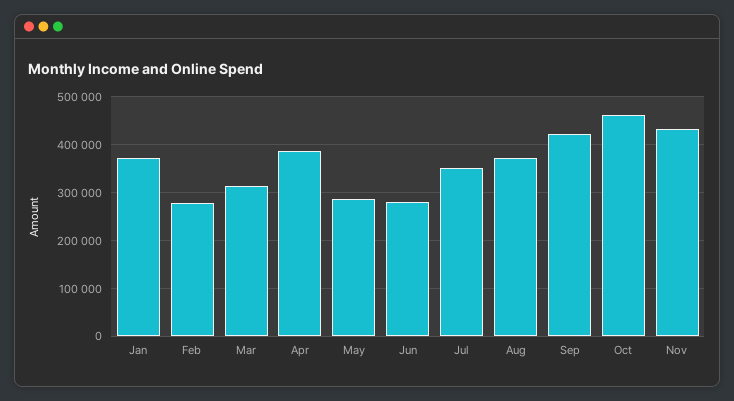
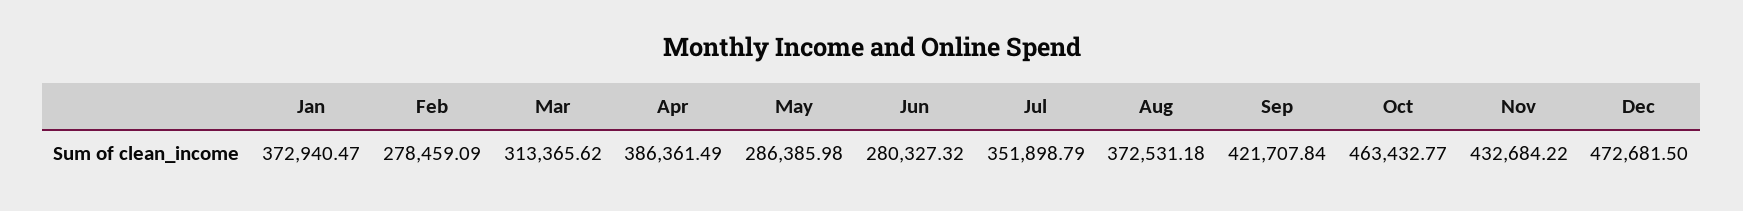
Dec: none -> 472681.5

